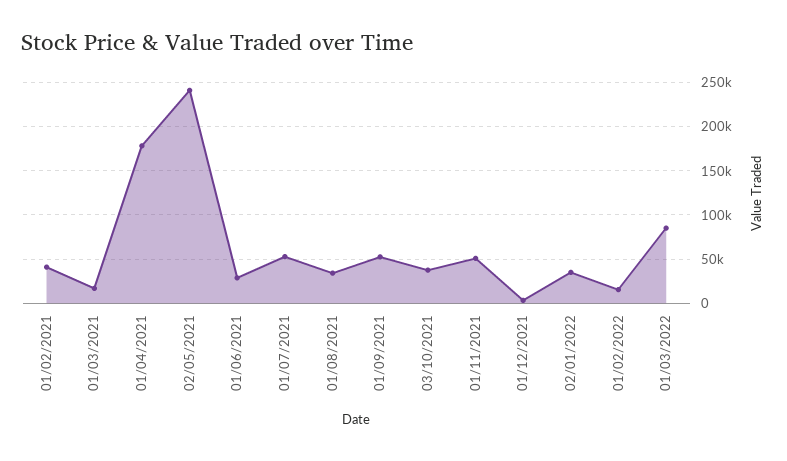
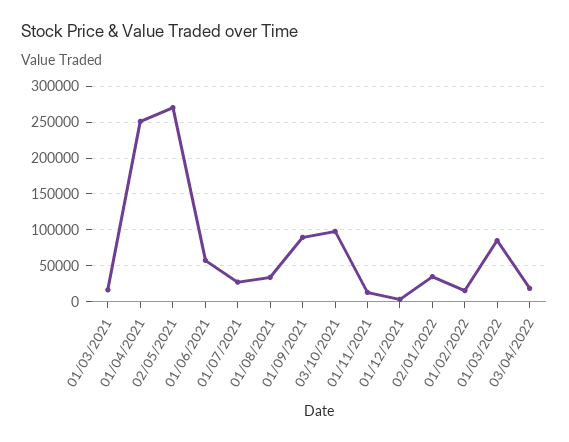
01/02/2021: 40000 -> none
01/04/2021: 180000 -> 250000
02/05/2021: 240000 -> 270000
01/06/2021: 30000 -> 60000
01/07/2021: 50000 -> 30000
01/09/2021: 50000 -> 90000
03/10/2021: 40000 -> 100000
01/11/2021: 50000 -> 10000
03/04/2022: none -> 20000

